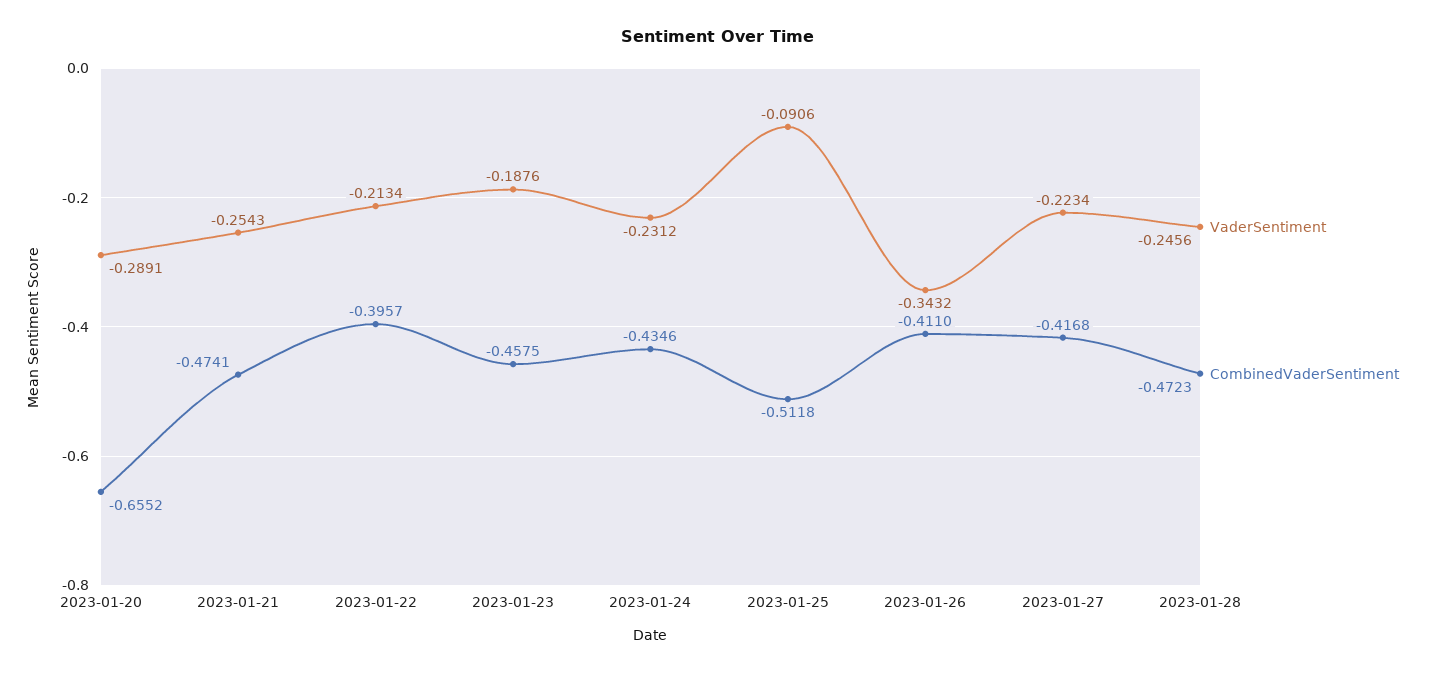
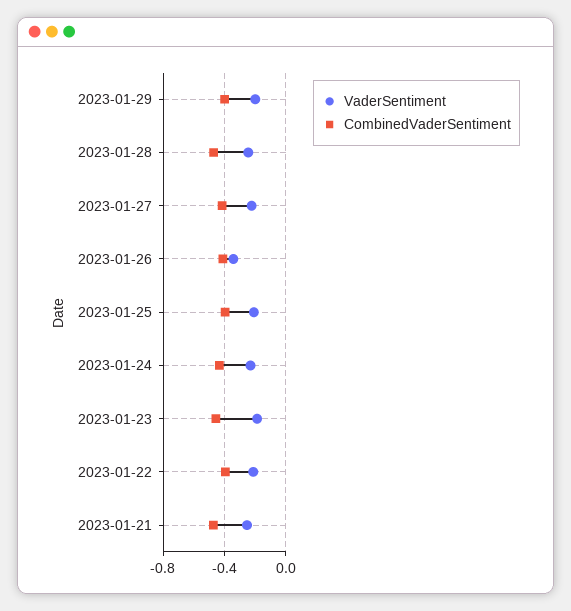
VaderSentiment, 2023-01-20: -0.2891 -> none
CombinedVaderSentiment, 2023-01-20: -0.6552 -> none
VaderSentiment, 2023-01-25: -0.0906 -> -0.2
CombinedVaderSentiment, 2023-01-25: -0.5118 -> -0.4
VaderSentiment, 2023-01-29: none -> -0.2
CombinedVaderSentiment, 2023-01-29: none -> -0.4

